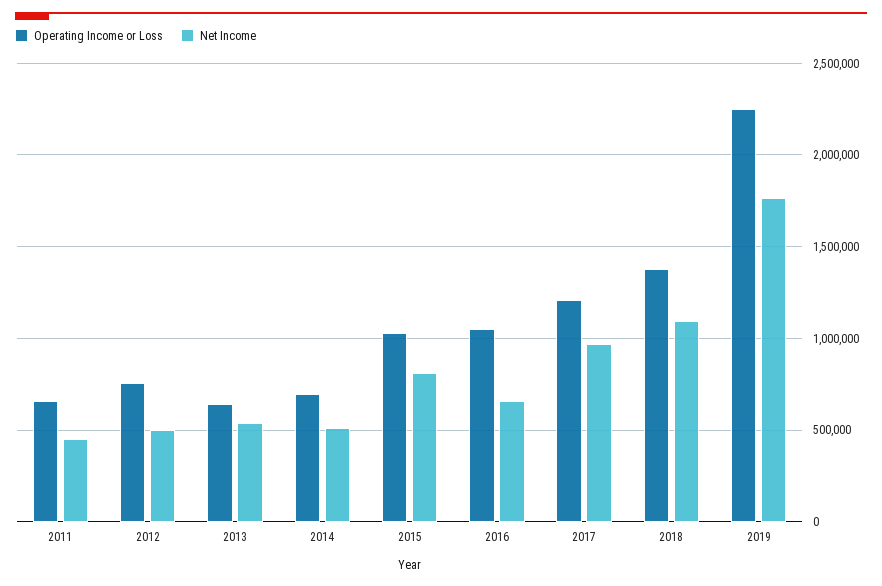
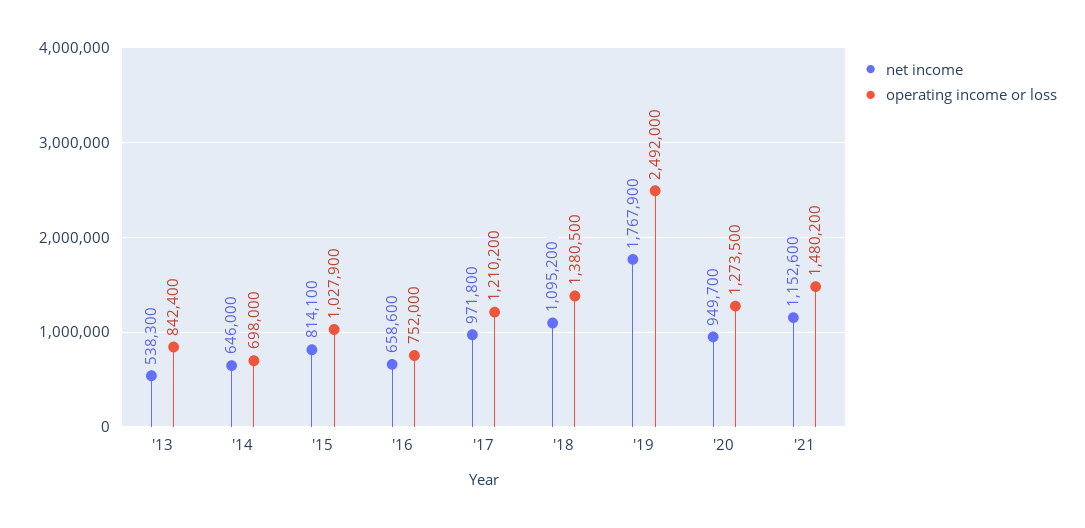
Operating Income or Loss, 2011: 650000 -> none
Net Income, 2011: 450000 -> none
Operating Income or Loss, 2012: 750000 -> none
Net Income, 2012: 500000 -> none
Operating Income or Loss, 2013: 650000 -> 842400
Net Income, 2014: 500000 -> 646000
Operating Income or Loss, 2016: 1050000 -> 752000
Operating Income or Loss, 2019: 2250000 -> 2492000
Net Income, '20: none -> 949700
Operating Income or Loss, '20: none -> 1273500
Net Income, '21: none -> 1152600
Operating Income or Loss, '21: none -> 1480200

